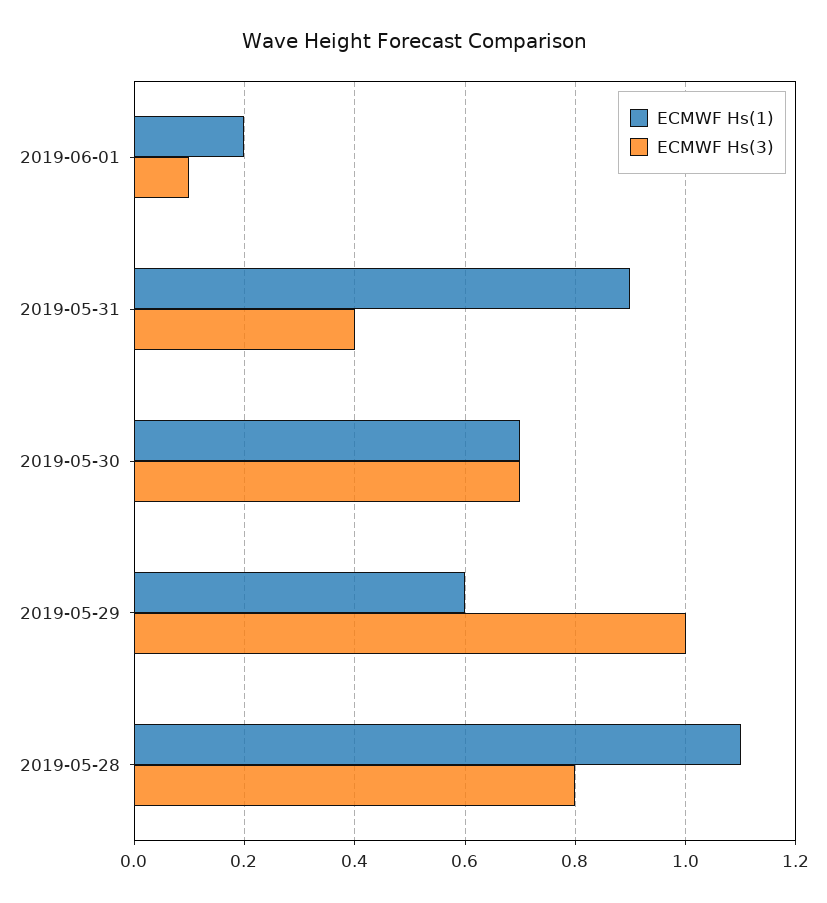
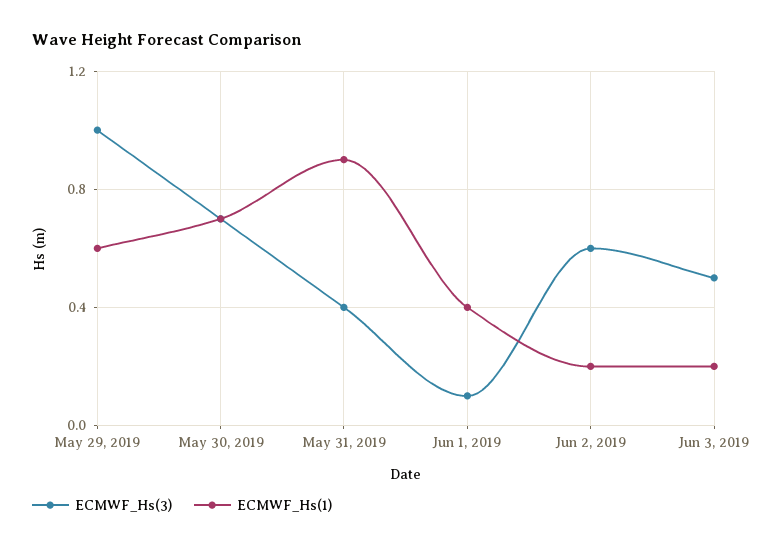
ECMWF Hs(1), 2019-06-01: 0.2 -> 0.4
ECMWF Hs(1), 2019-05-28: 1.1 -> none
ECMWF Hs(3), 2019-05-28: 0.8 -> none
ECMWF Hs(3), Jun 2, 2019: none -> 0.6
ECMWF Hs(1), Jun 2, 2019: none -> 0.2
ECMWF Hs(3), Jun 3, 2019: none -> 0.5
ECMWF Hs(1), Jun 3, 2019: none -> 0.2

